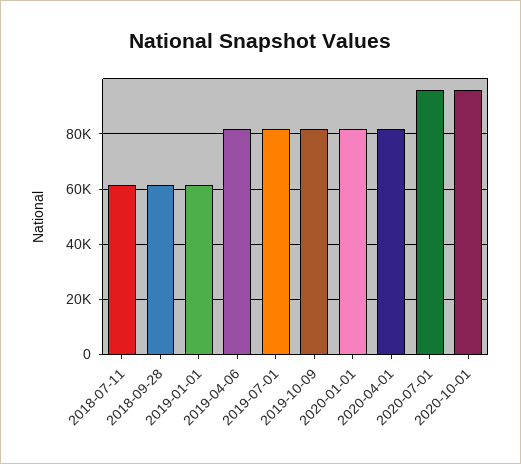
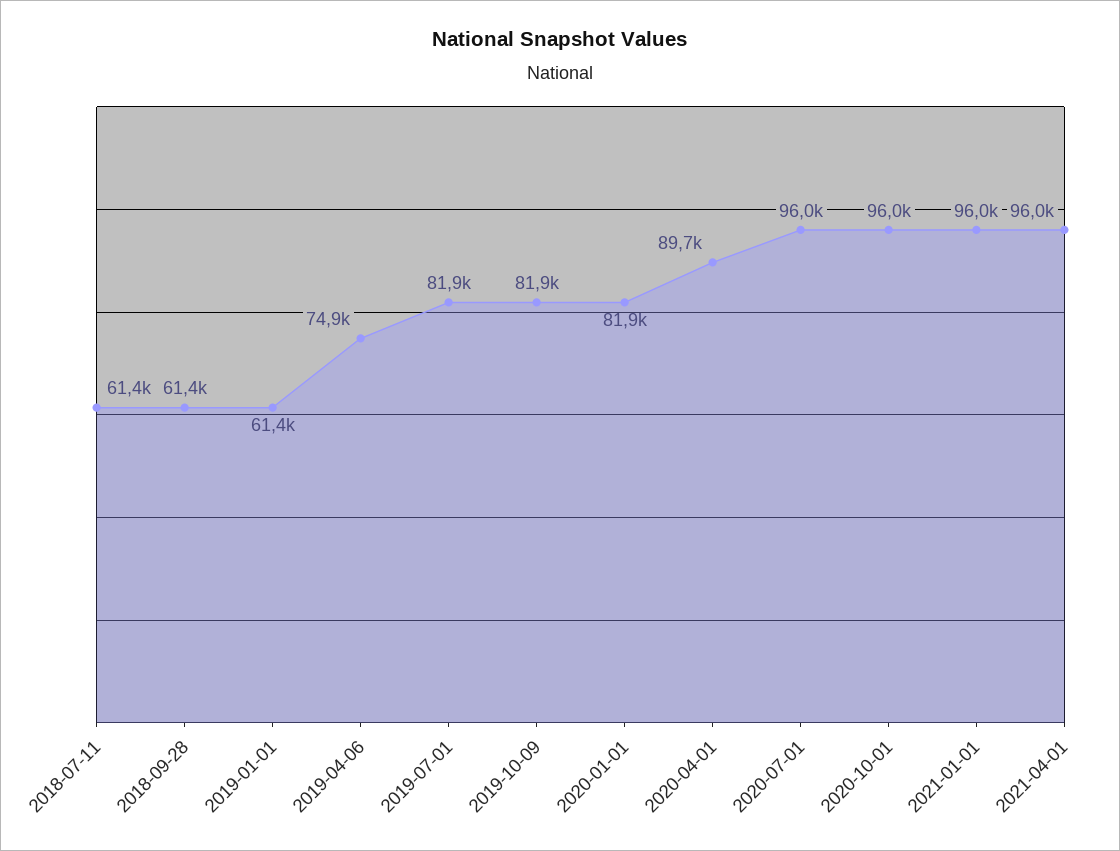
2019-04-06: 82500 -> 74900
2020-04-01: 82500 -> 89700
2021-01-01: none -> 96000
2021-04-01: none -> 96000

